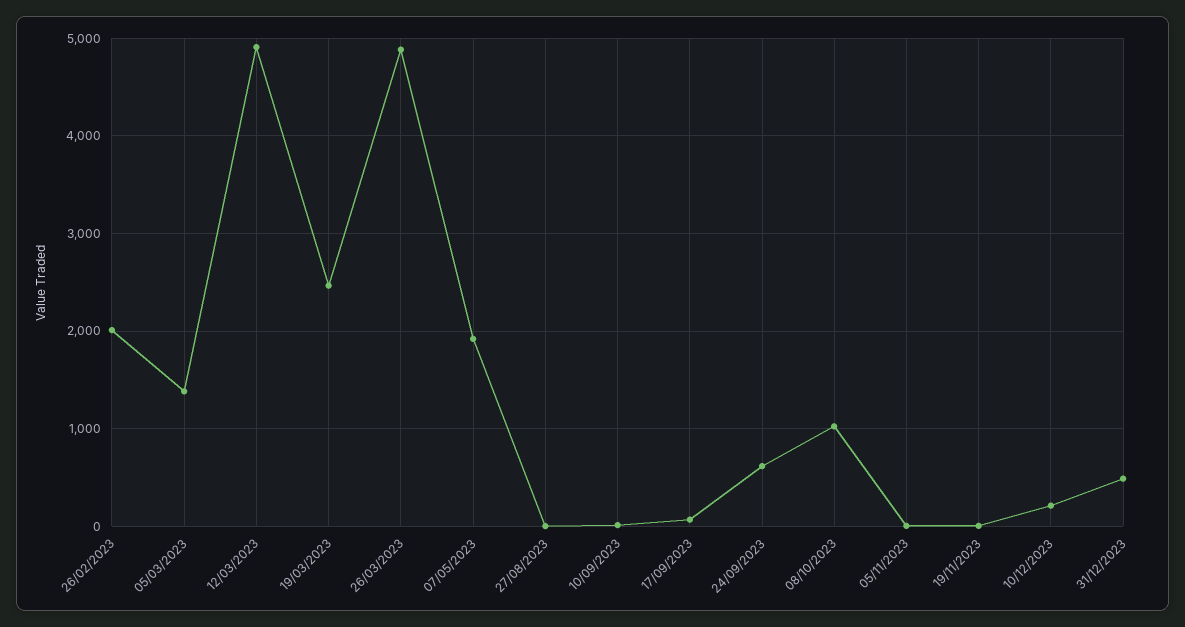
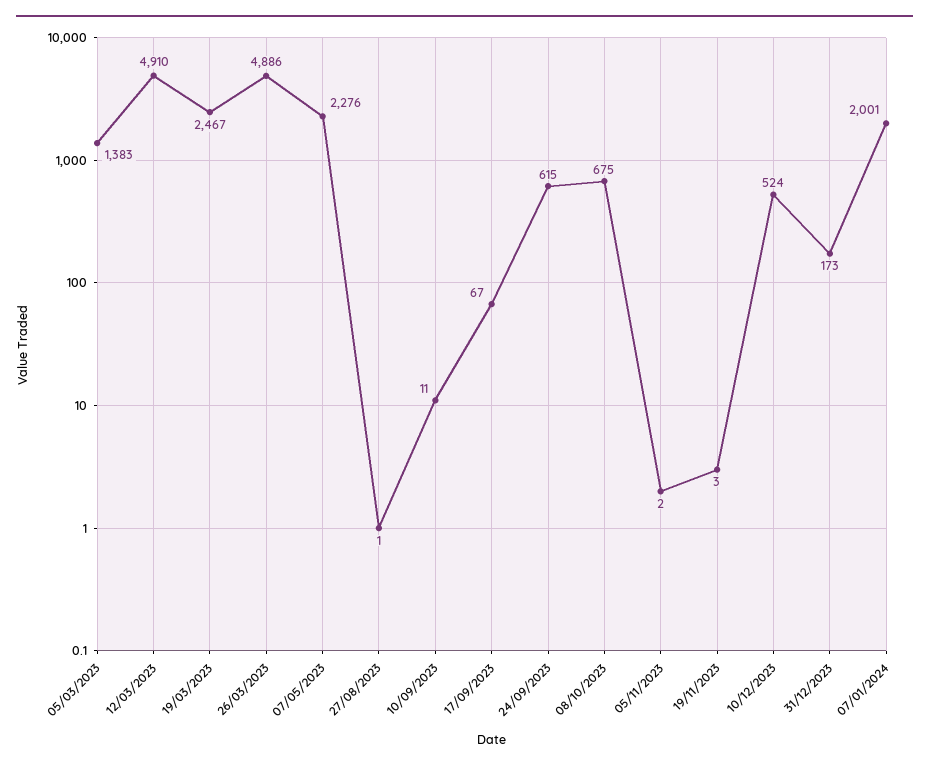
26/02/2023: 2000 -> none
07/05/2023: 1900 -> 2276
08/10/2023: 1000 -> 675
10/12/2023: 200 -> 524
31/12/2023: 500 -> 173
07/01/2024: none -> 2001

